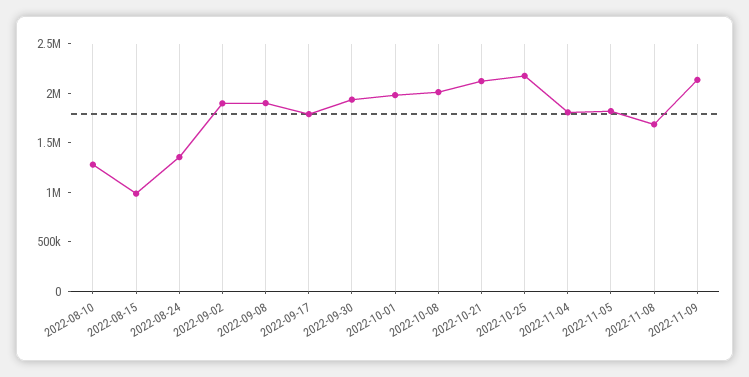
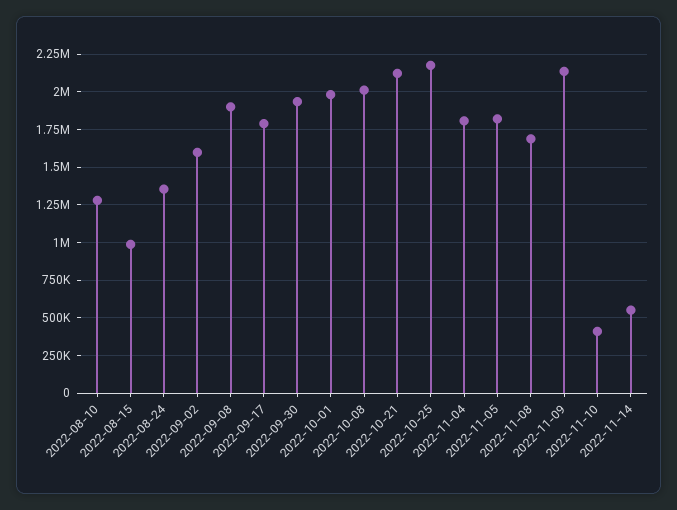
2022-09-02: 1900000 -> 1600000
2022-11-10: none -> 400000
2022-11-14: none -> 550000

